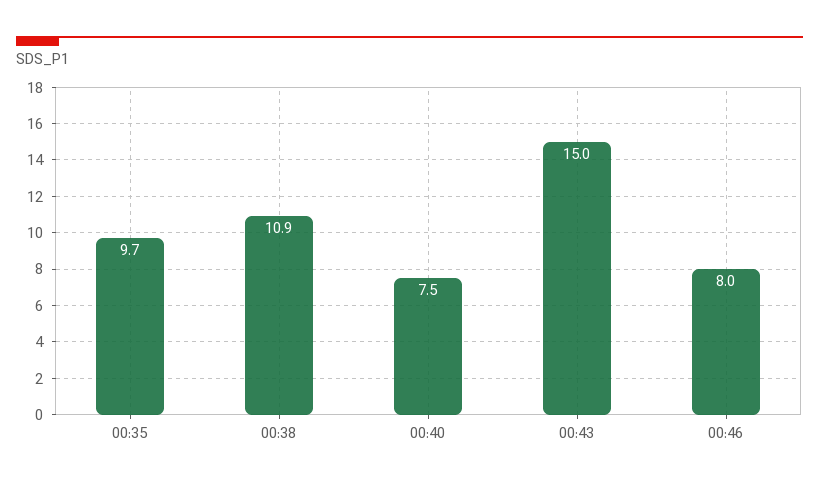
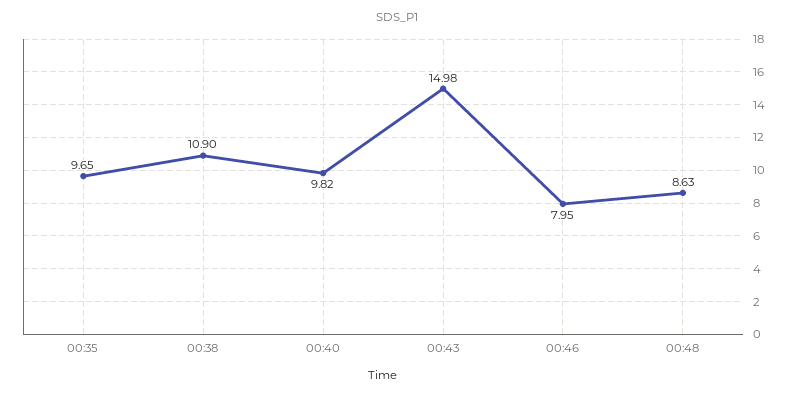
00:40: 7.5 -> 9.82
00:48: none -> 8.63

